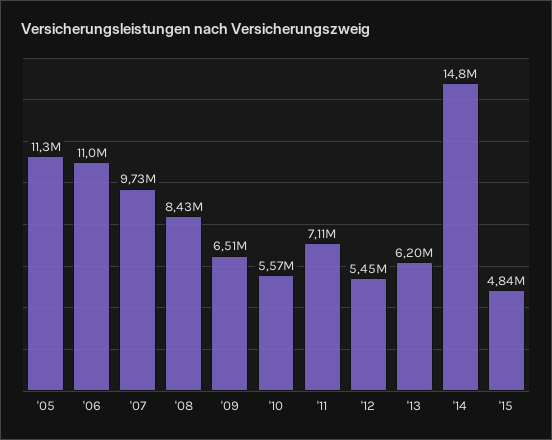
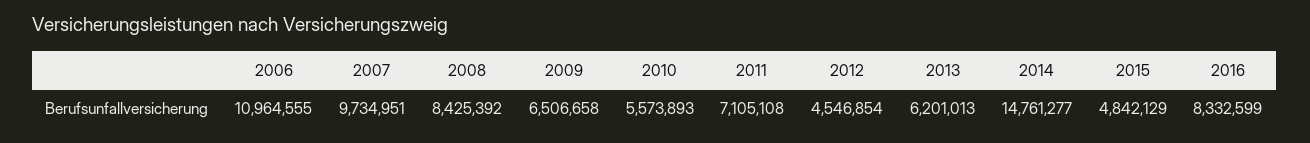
'05: 11300000 -> none
'12: 5450000 -> 4546854
2016: none -> 8332599

